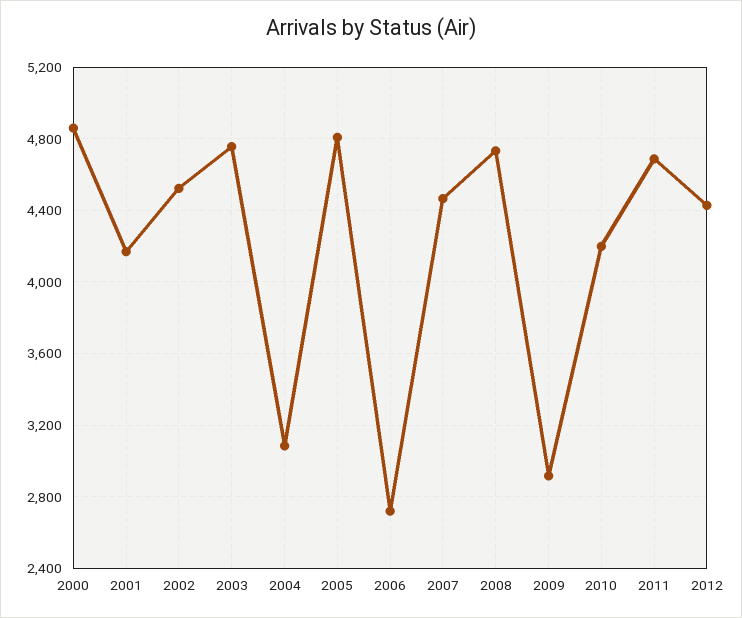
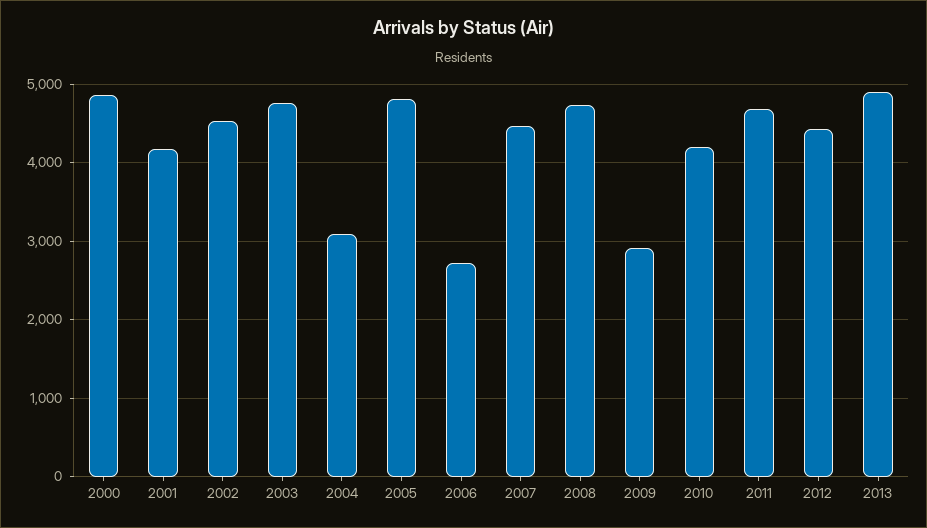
2013: none -> 4900

